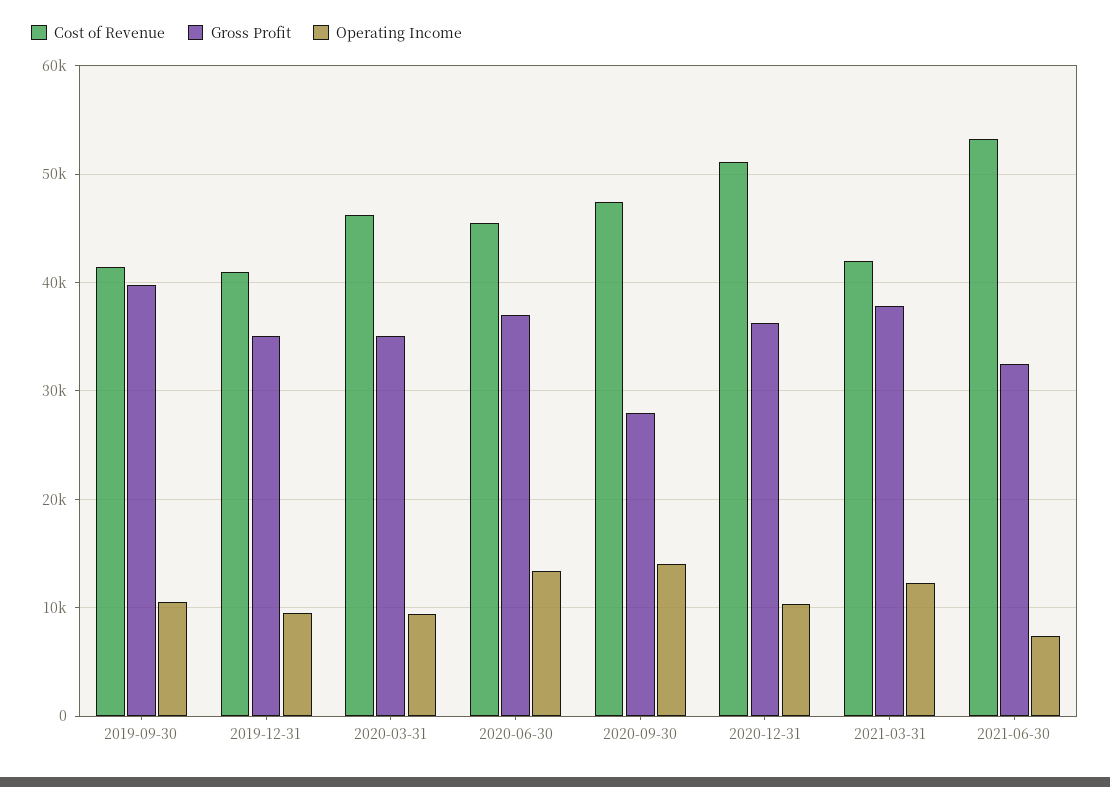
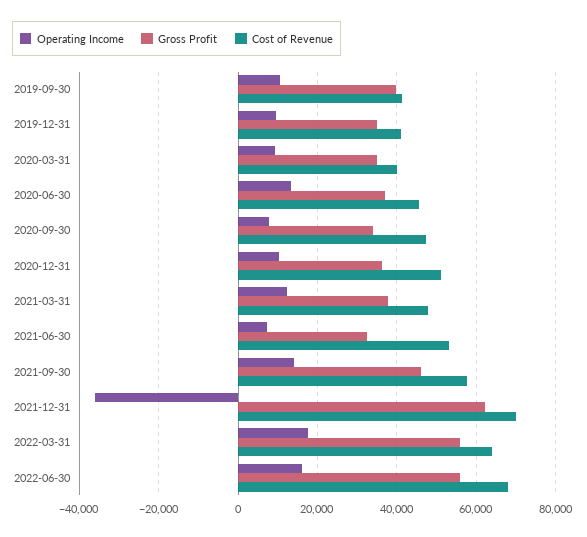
Cost of Revenue, 2020-03-31: 46000 -> 40000
Gross Profit, 2020-09-30: 28000 -> 34000
Operating Income, 2020-09-30: 14000 -> 8000
Cost of Revenue, 2021-03-31: 42000 -> 48000
Operating Income, 2021-09-30: none -> 14000
Gross Profit, 2021-09-30: none -> 46000
Cost of Revenue, 2021-09-30: none -> 58000
Operating Income, 2021-12-31: none -> -36000
Gross Profit, 2021-12-31: none -> 62000
Cost of Revenue, 2021-12-31: none -> 70000
Operating Income, 2022-03-31: none -> 18000
Gross Profit, 2022-03-31: none -> 56000
Cost of Revenue, 2022-03-31: none -> 64000
Operating Income, 2022-06-30: none -> 16000
Gross Profit, 2022-06-30: none -> 56000
Cost of Revenue, 2022-06-30: none -> 68000

